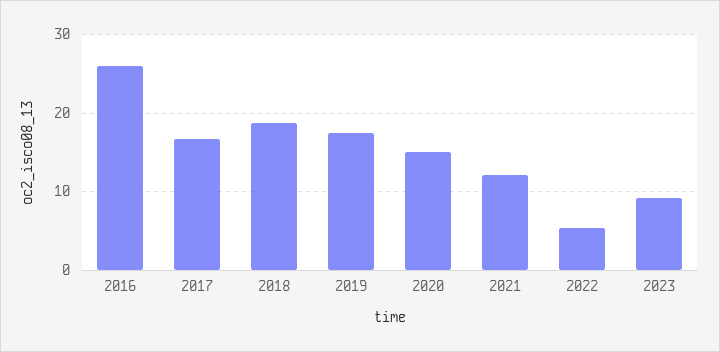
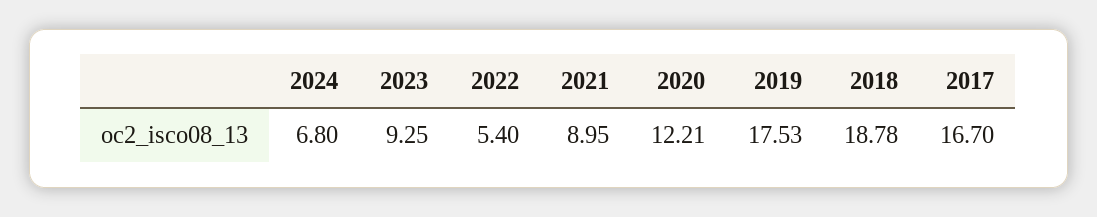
2016: 26 -> none
2020: 15 -> 12.21
2021: 12 -> 8.95
2024: none -> 6.8

